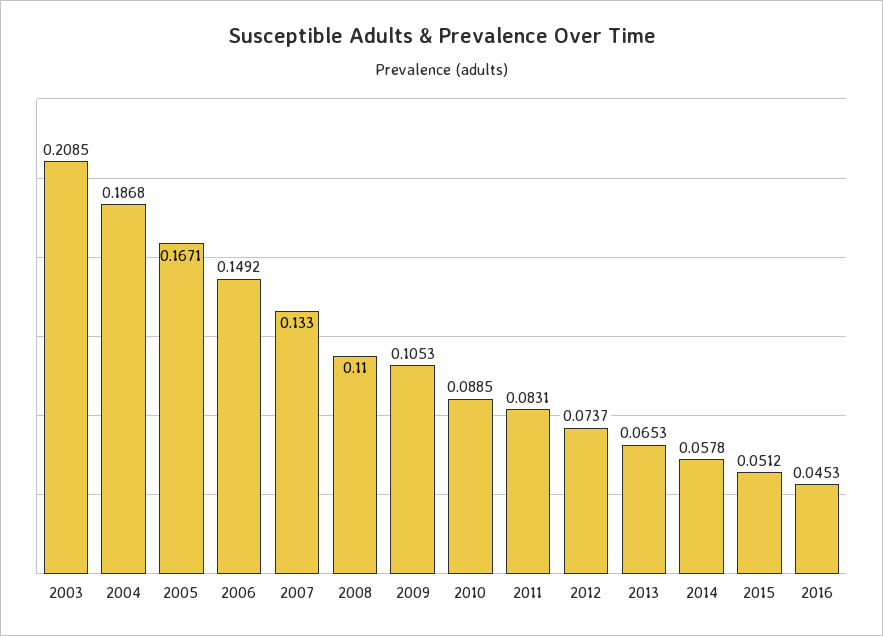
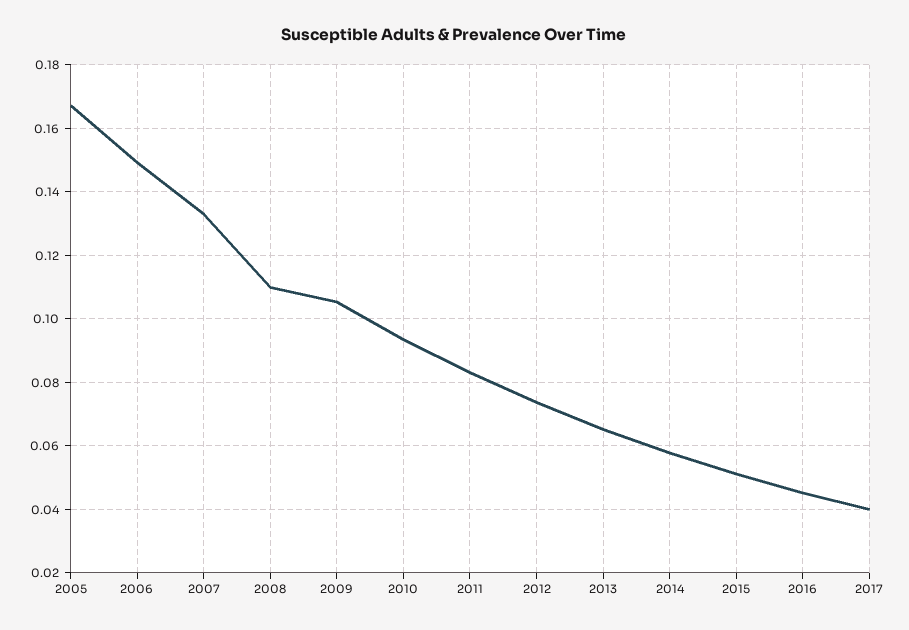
2003: 0.2085 -> none
2004: 0.1868 -> none
2010: 0.0885 -> 0.094
2017: none -> 0.04

